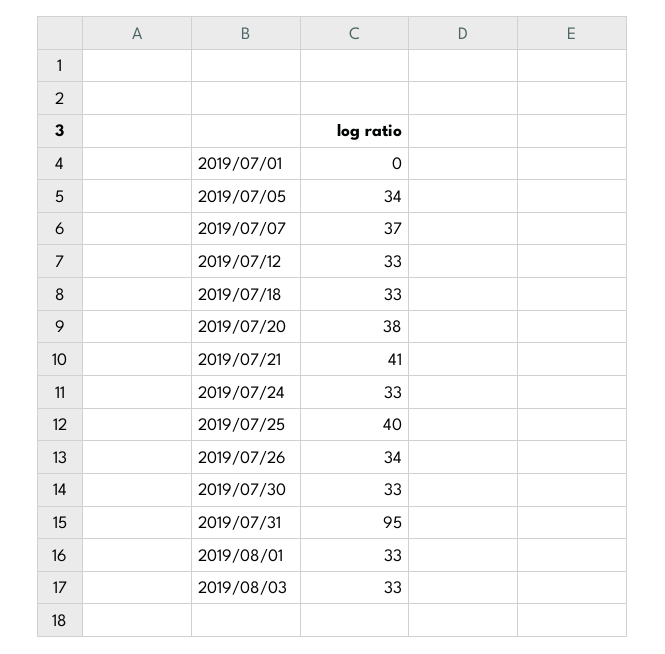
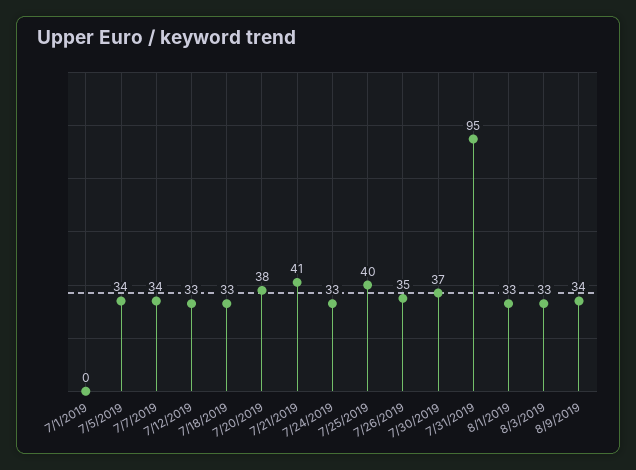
2019/07/07: 37 -> 34
2019/07/26: 34 -> 35
2019/07/30: 33 -> 37
8/9/2019: none -> 34

